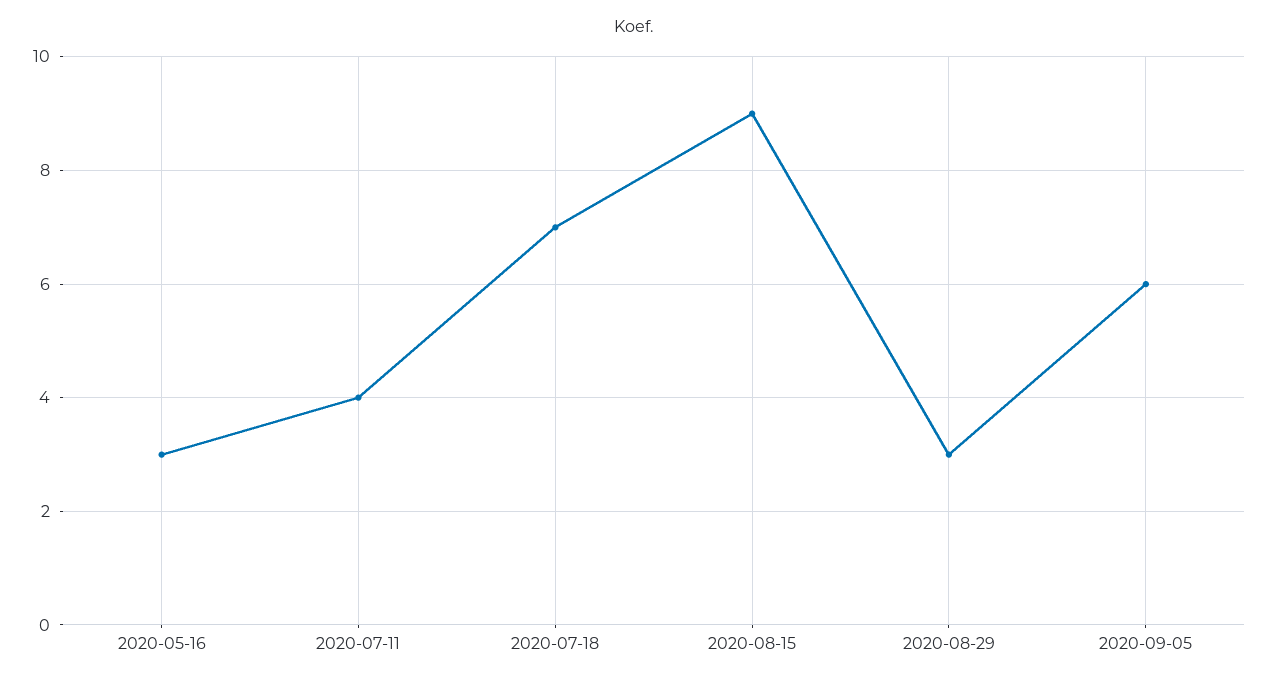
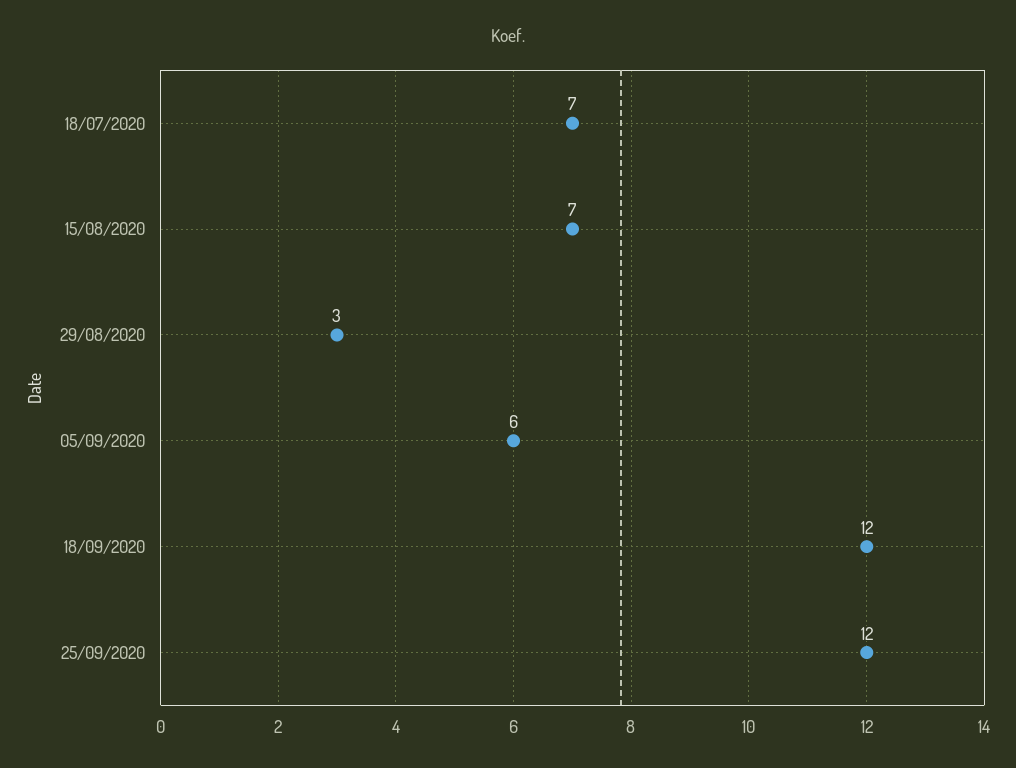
2020-05-16: 3 -> none
2020-07-11: 4 -> none
2020-08-15: 9 -> 7
18/09/2020: none -> 12
25/09/2020: none -> 12

